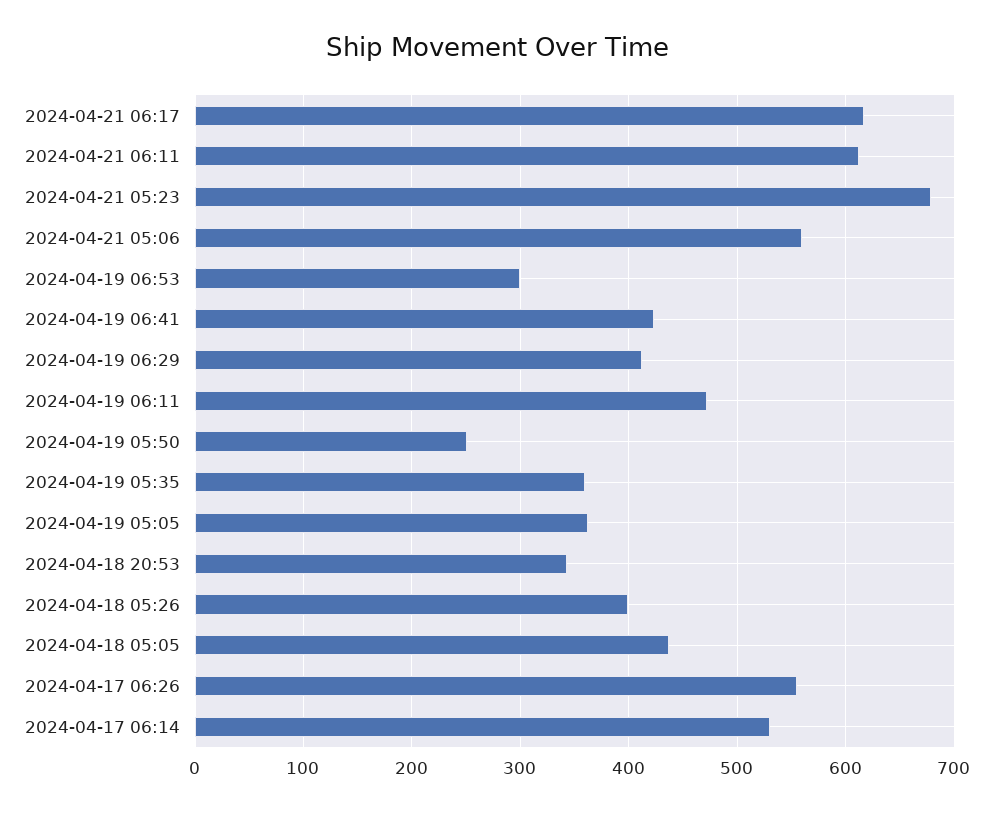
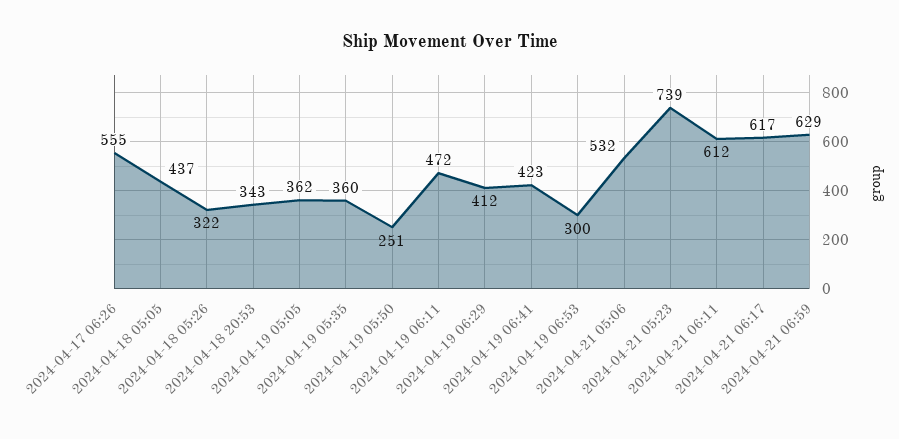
2024-04-21 05:23: 680 -> 739
2024-04-21 05:06: 560 -> 532
2024-04-18 05:26: 400 -> 322
2024-04-17 06:14: 530 -> none
2024-04-21 06:59: none -> 629

